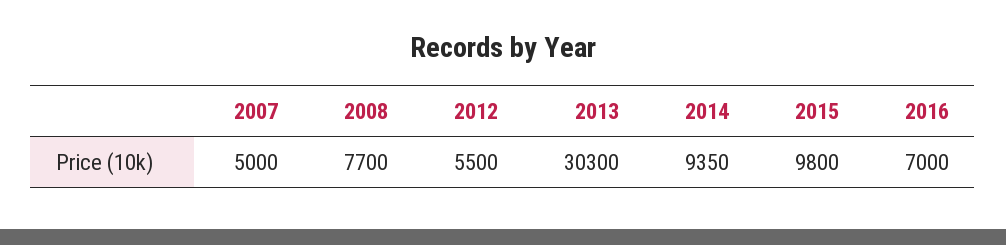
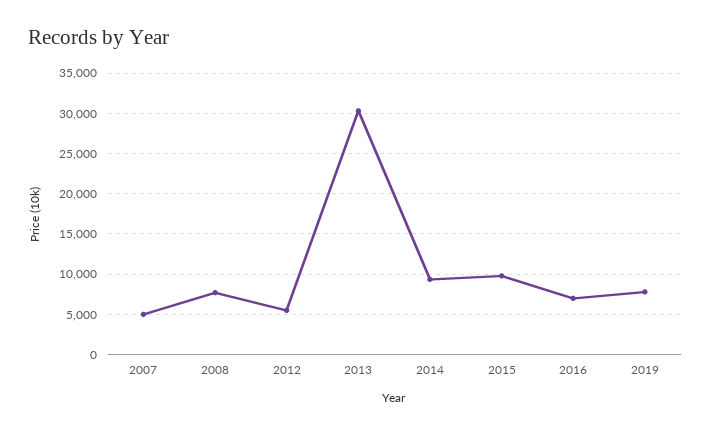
2019: none -> 8000

